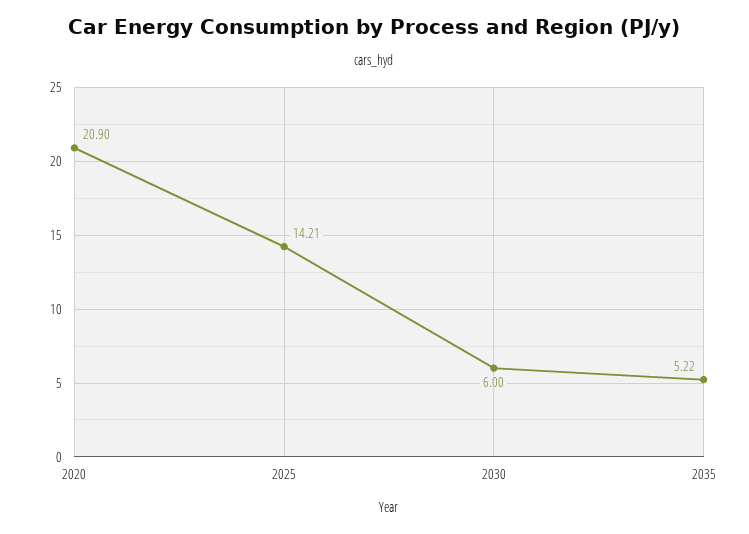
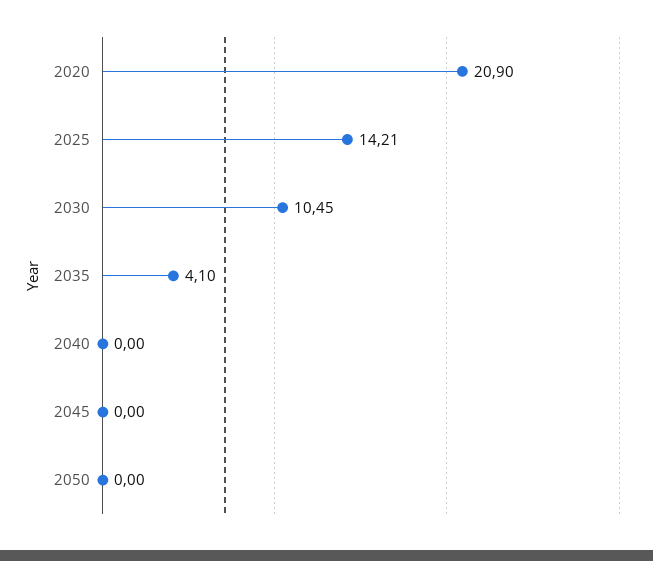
2030: 6 -> 10.45
2035: 5.22 -> 4.1
2040: none -> 0
2045: none -> 0
2050: none -> 0

